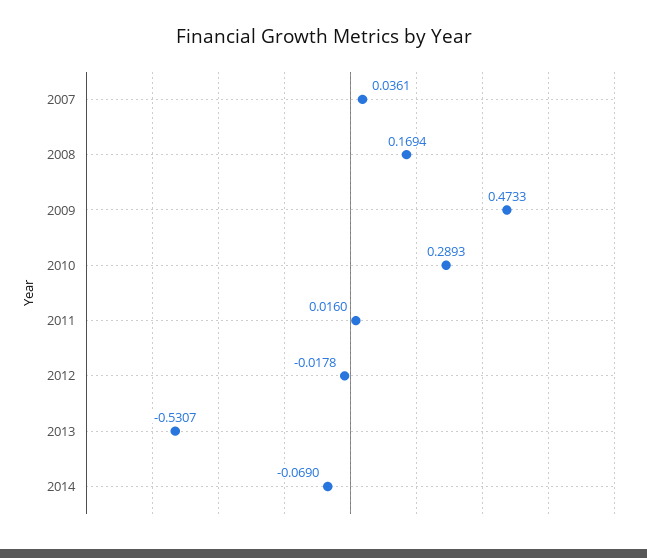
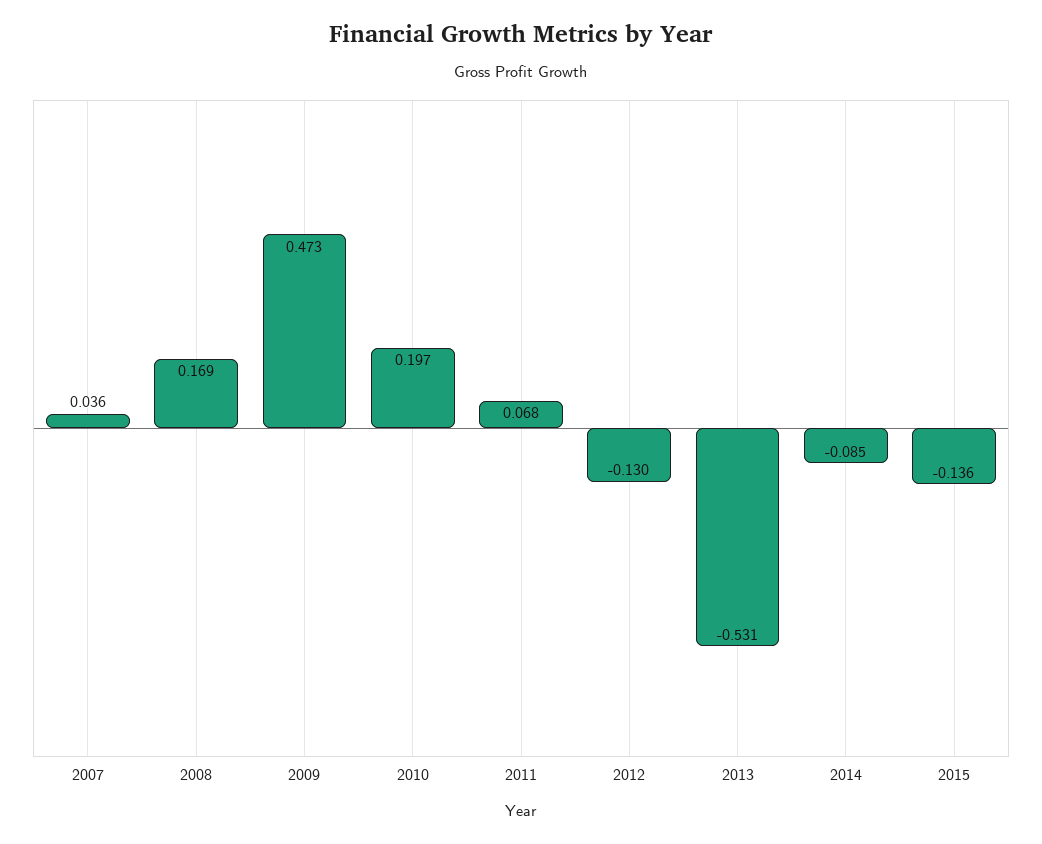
2010: 0.2893 -> 0.197
2011: 0.016 -> 0.068
2012: -0.0178 -> -0.13
2014: -0.069 -> -0.085
2015: none -> -0.136

